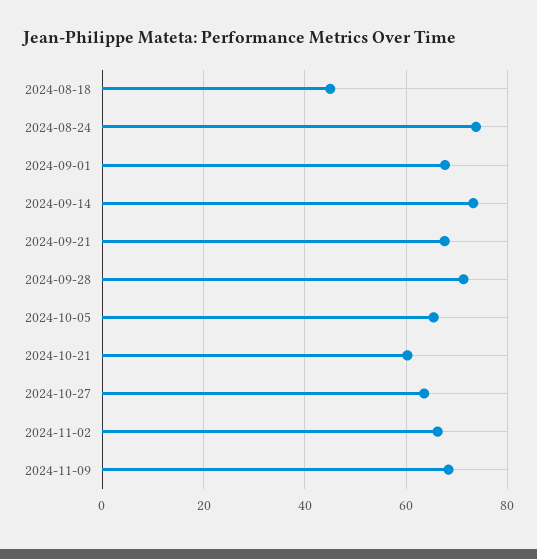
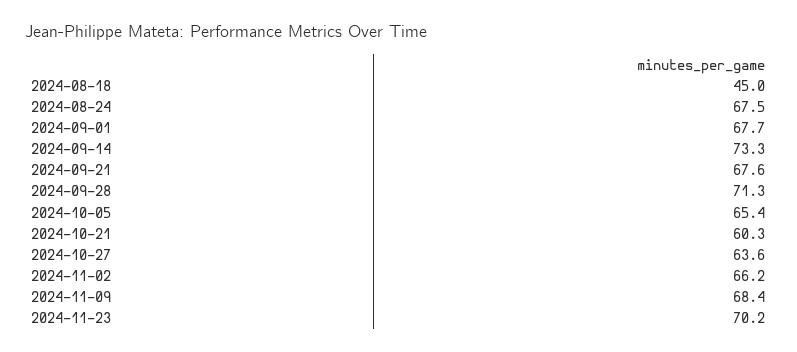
2024-08-24: 74 -> 67.5
2024-11-23: none -> 70.2

